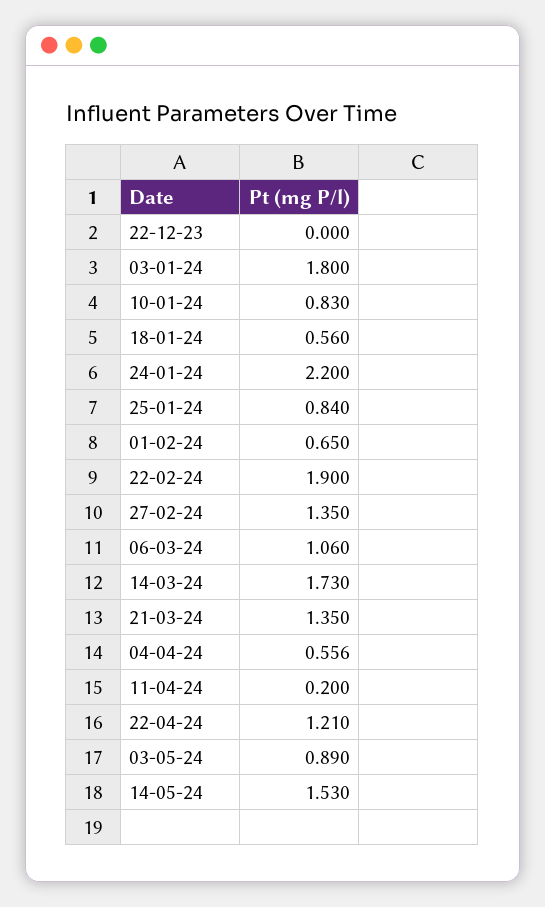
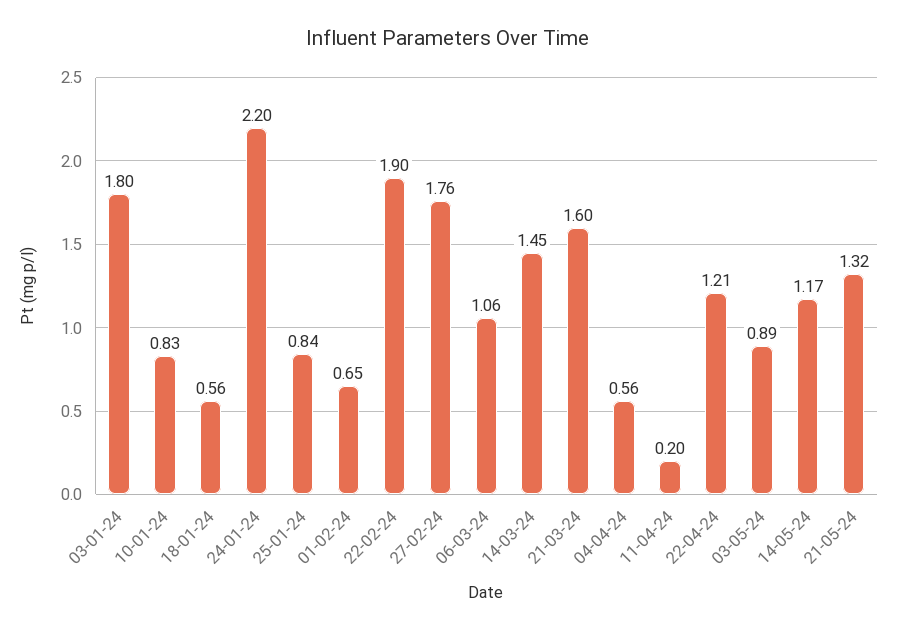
22-12-23: 0 -> none
27-02-24: 1.35 -> 1.76
14-03-24: 1.73 -> 1.45
21-03-24: 1.35 -> 1.6
14-05-24: 1.53 -> 1.17
21-05-24: none -> 1.32

